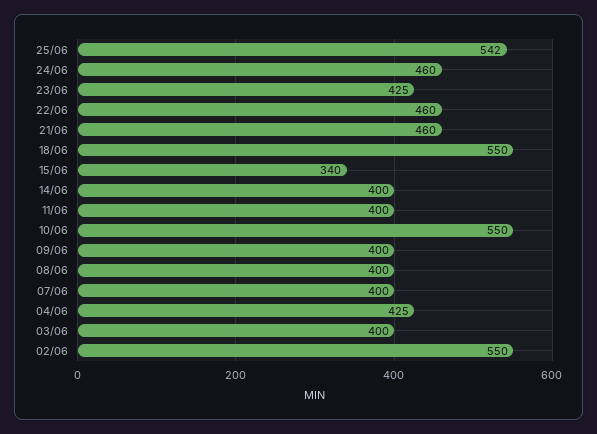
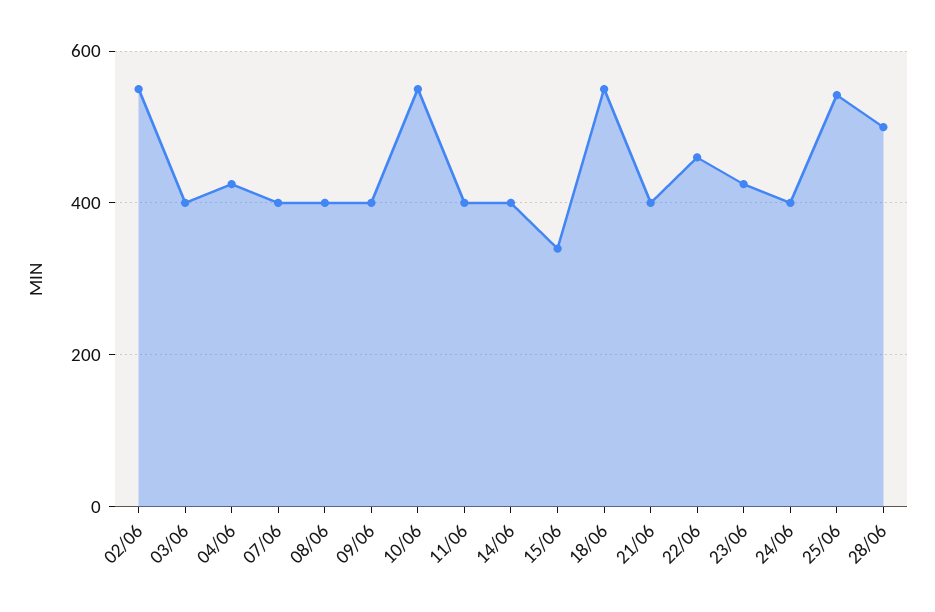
24/06: 460 -> 400
21/06: 460 -> 400
28/06: none -> 500

